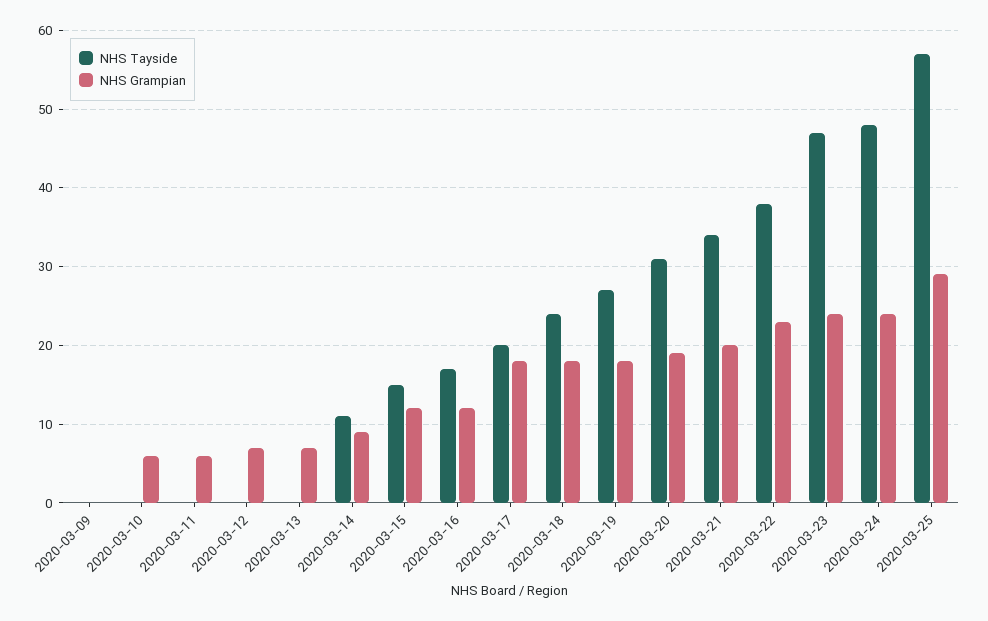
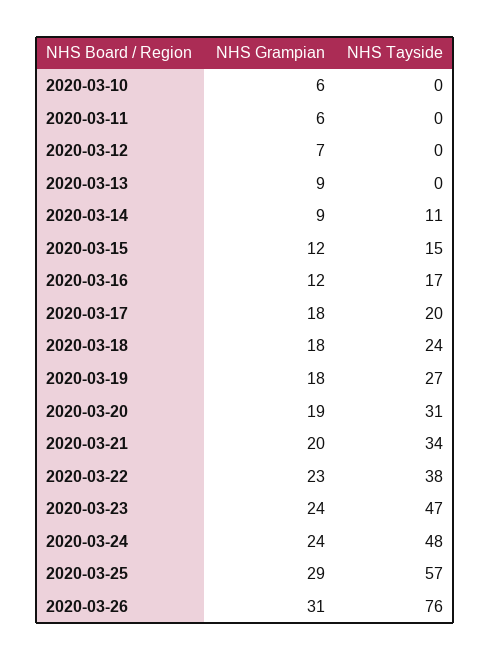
NHS Tayside, 2020-03-09: 0 -> none
NHS Grampian, 2020-03-09: 0 -> none
NHS Grampian, 2020-03-13: 7 -> 9
NHS Grampian, 2020-03-26: none -> 31
NHS Tayside, 2020-03-26: none -> 76

